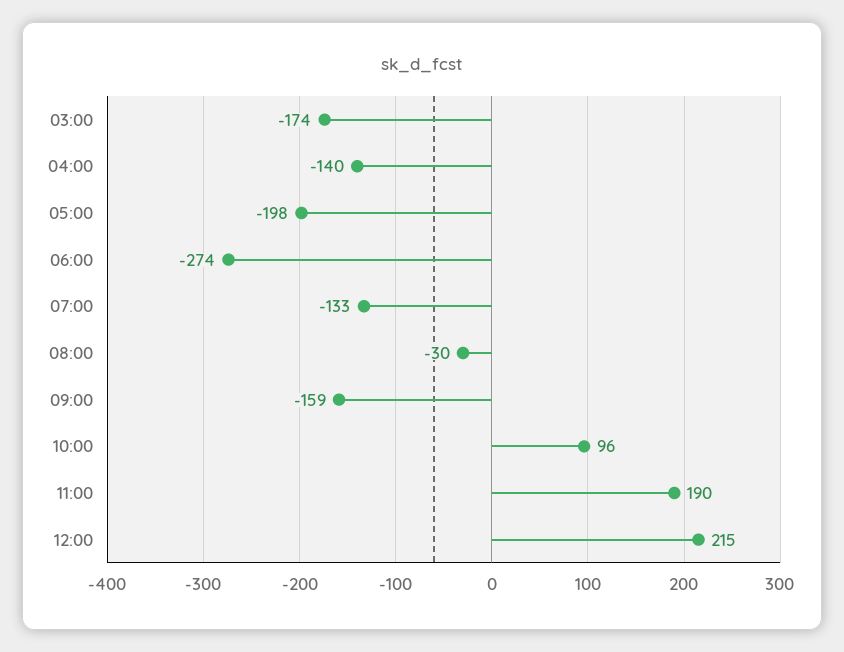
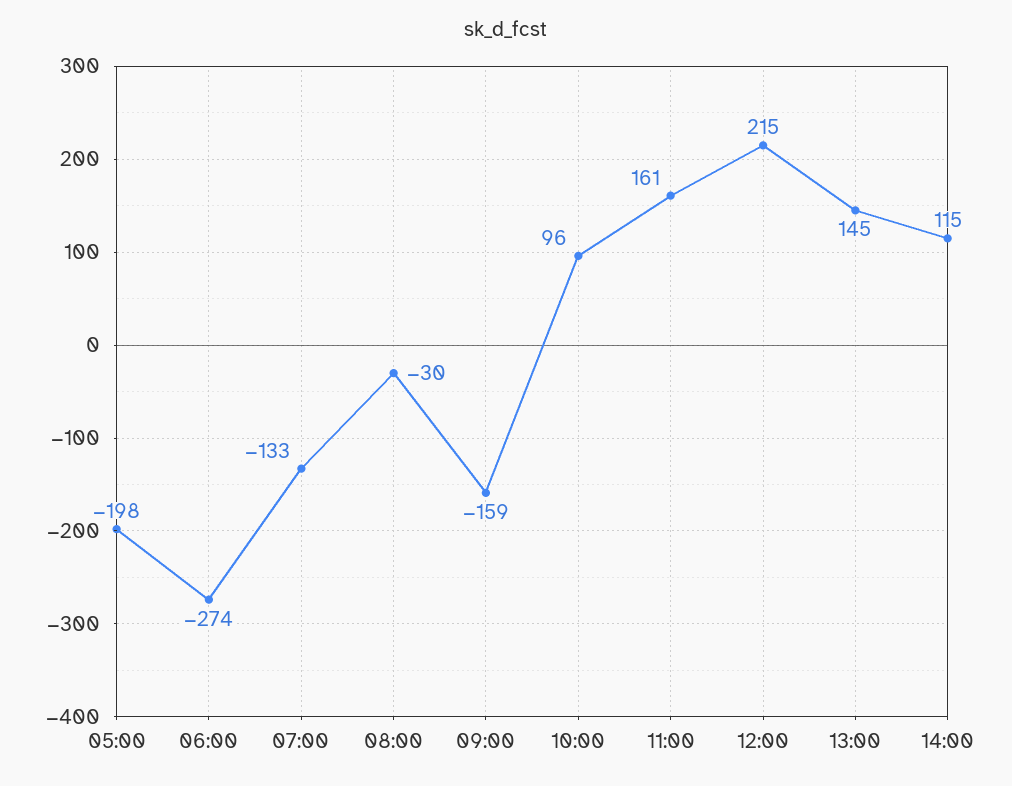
03:00: -174 -> none
04:00: -140 -> none
11:00: 190 -> 161
13:00: none -> 145
14:00: none -> 115

